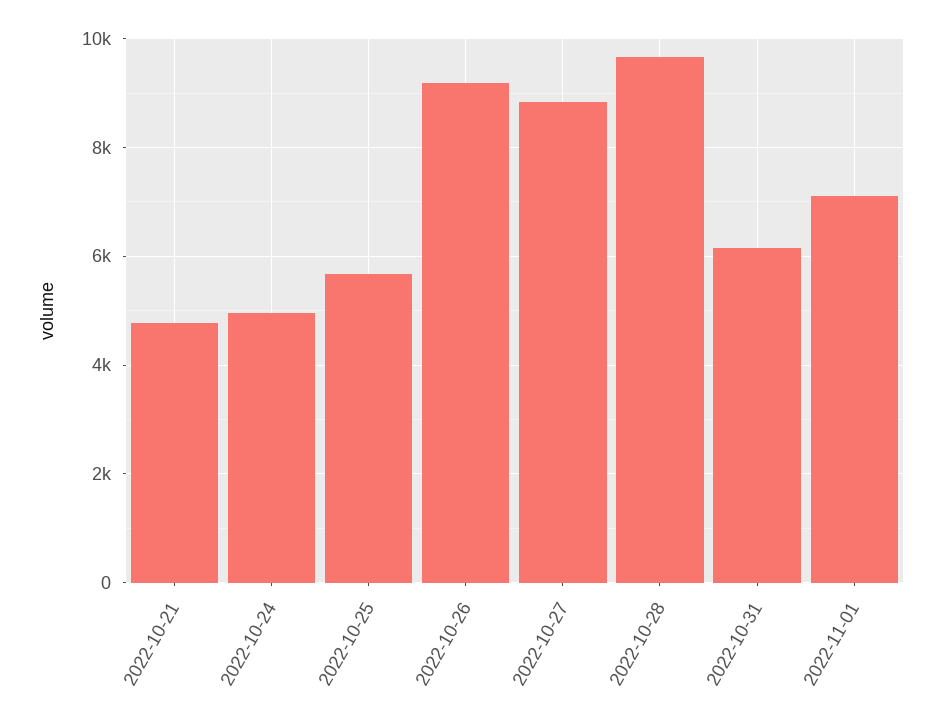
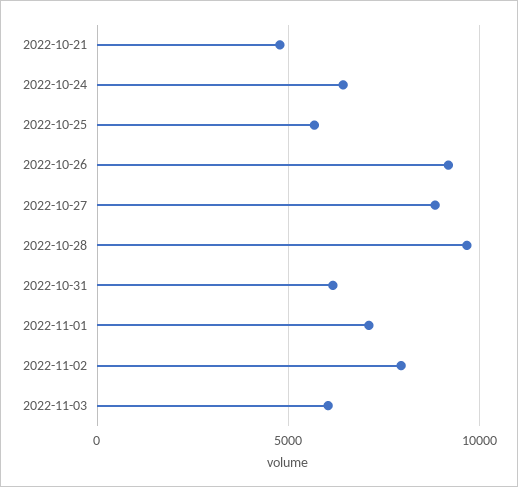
2022-10-24: 5000 -> 6500
2022-11-02: none -> 8000
2022-11-03: none -> 6000

